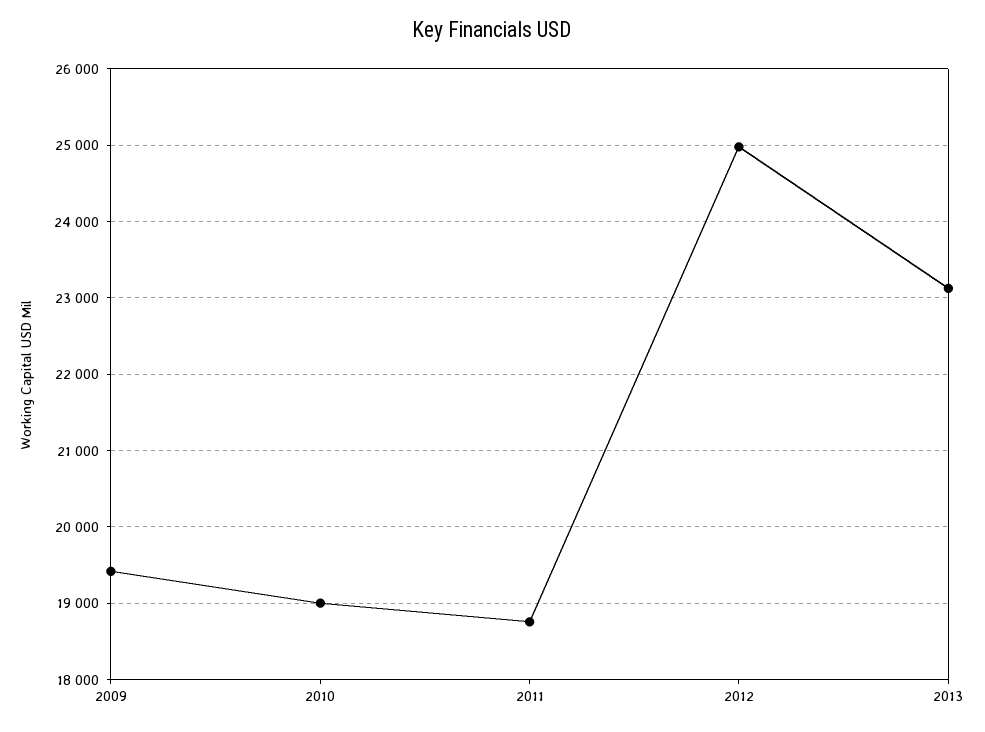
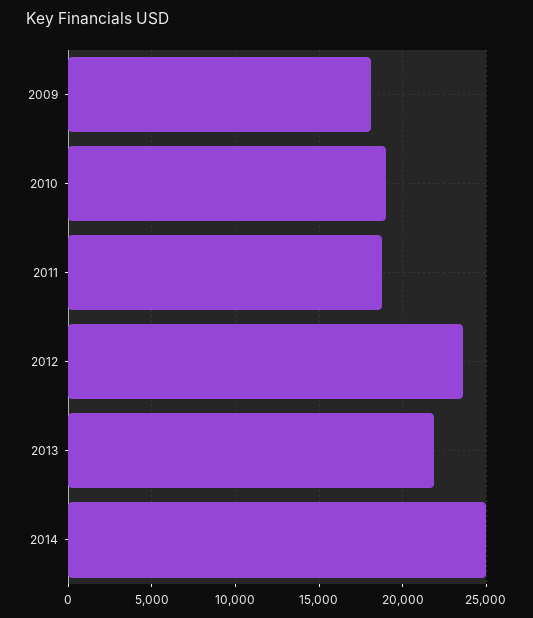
2009: 19400 -> 18000
2012: 25000 -> 23500
2013: 23100 -> 22000
2014: none -> 25000

